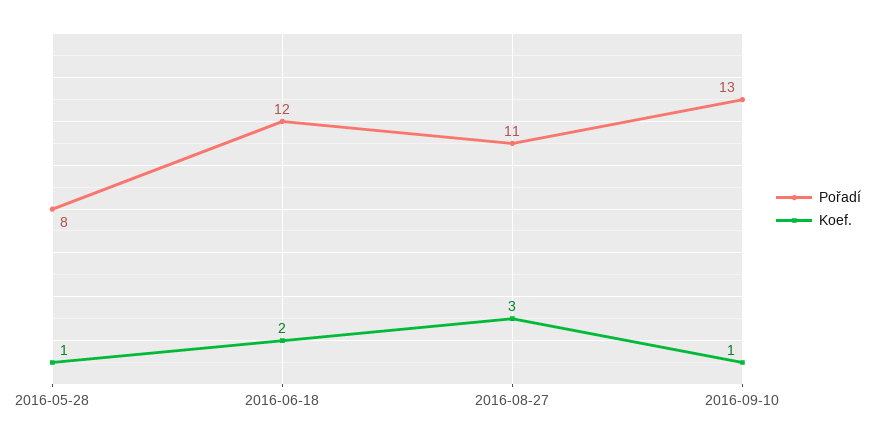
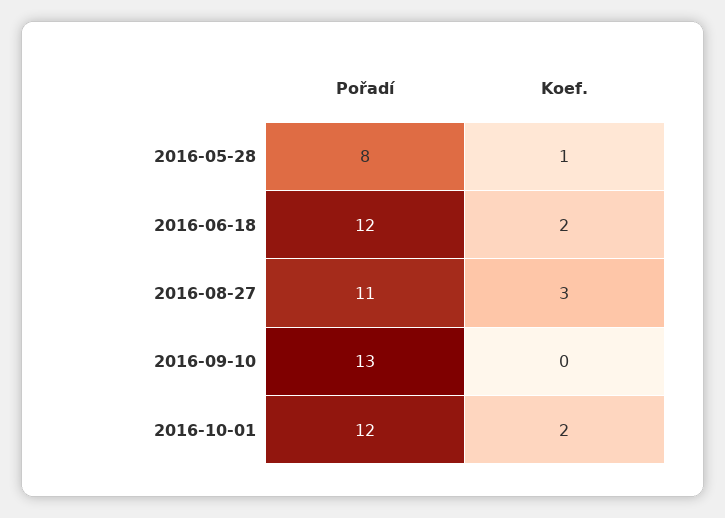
Koef., 2016-09-10: 1 -> 0
Pořadí, 2016-10-01: none -> 12
Koef., 2016-10-01: none -> 2

